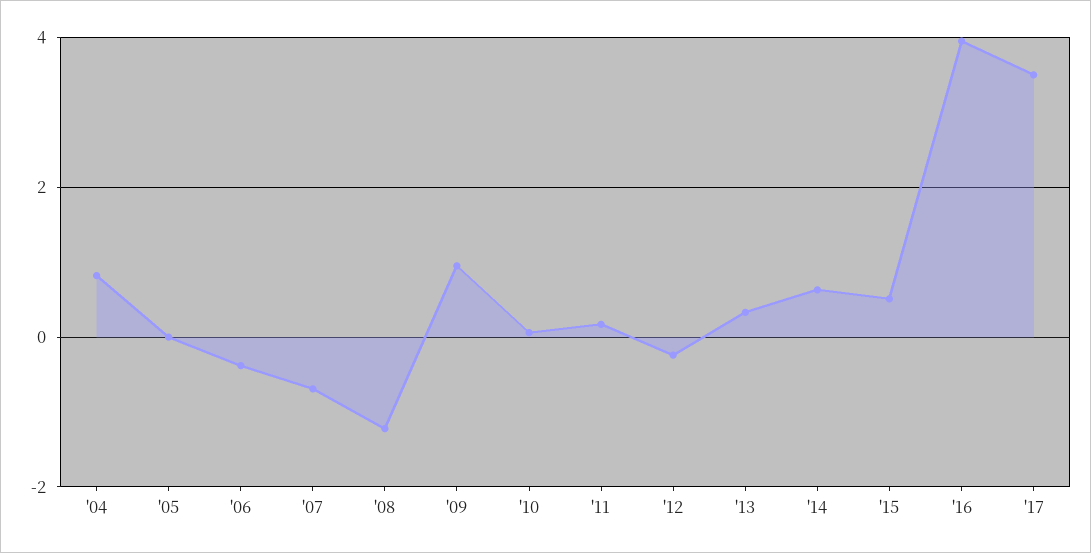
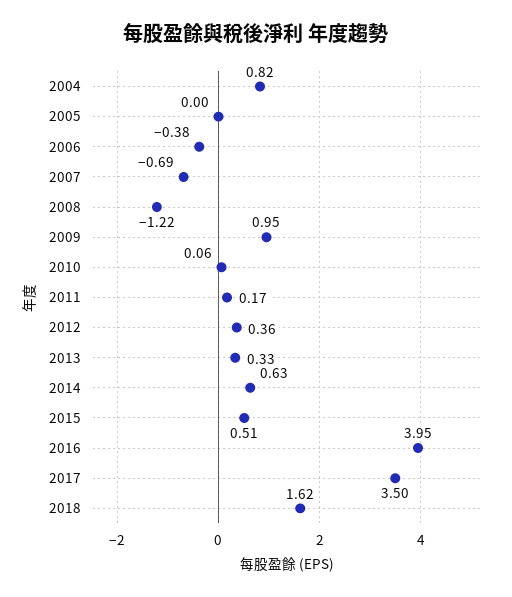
'12: -0.2 -> 0.36
2018: none -> 1.62

